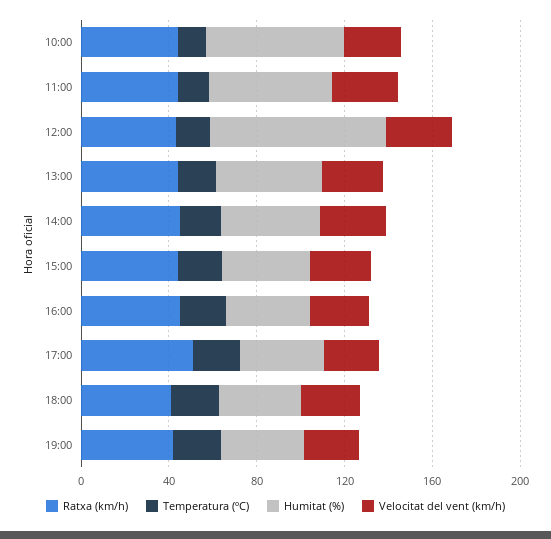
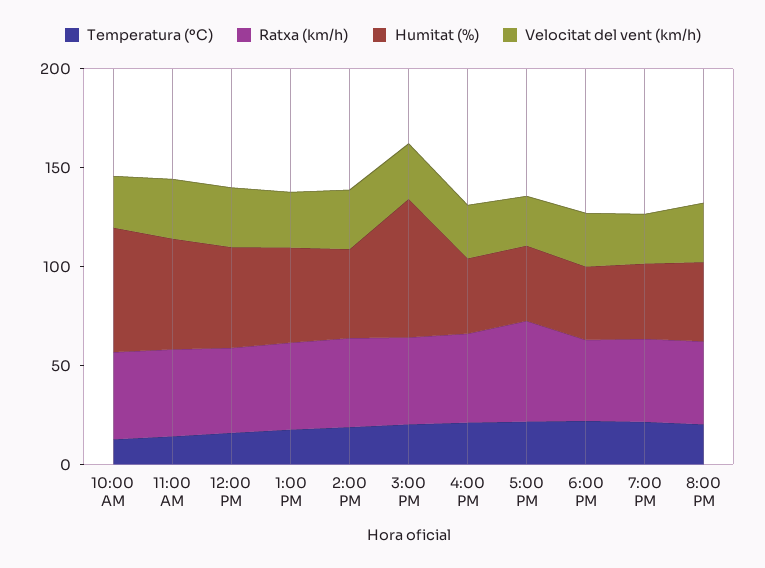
Humitat (%), 12:00: 80 -> 50
Humitat (%), 15:00: 40 -> 70
Temperatura (ºC), 8:00 PM: none -> 20
Ratxa (km/h), 8:00 PM: none -> 40
Humitat (%), 8:00 PM: none -> 40
Velocitat del vent (km/h), 8:00 PM: none -> 30

